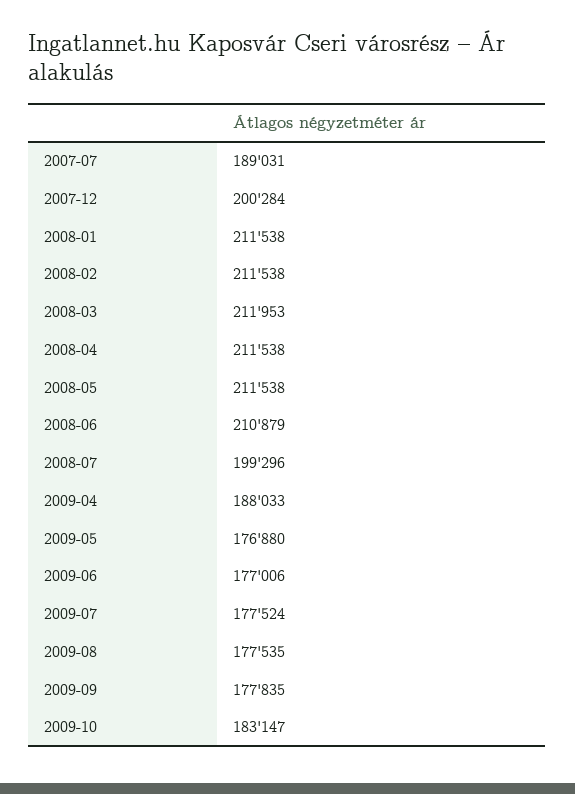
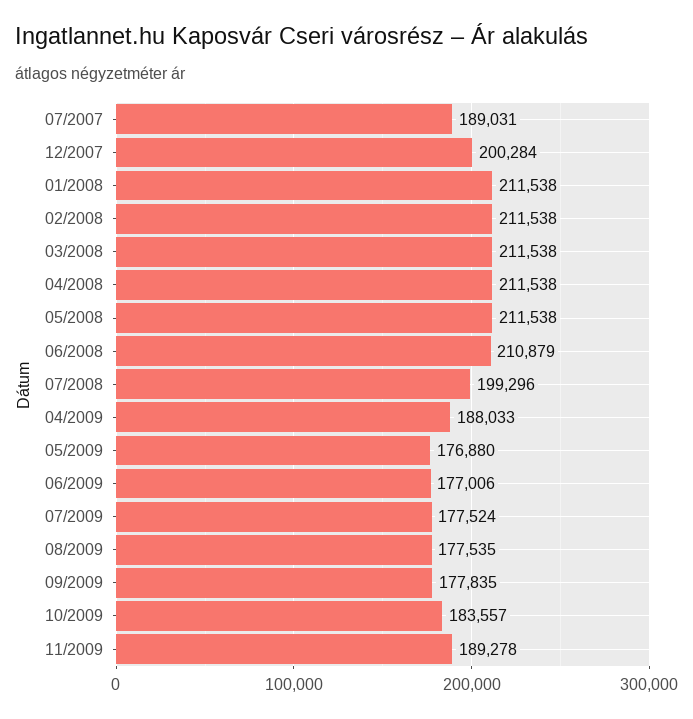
2008-03: 211953 -> 211538
2009-10: 183147 -> 183557
11/2009: none -> 189278

